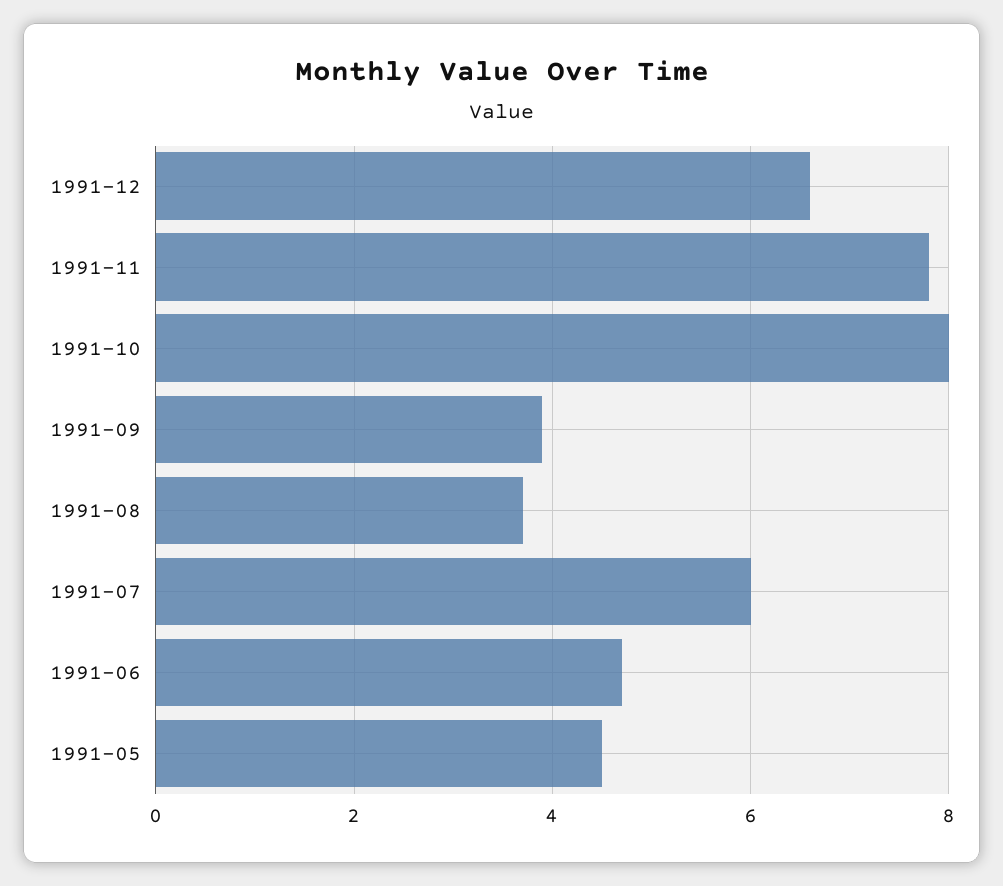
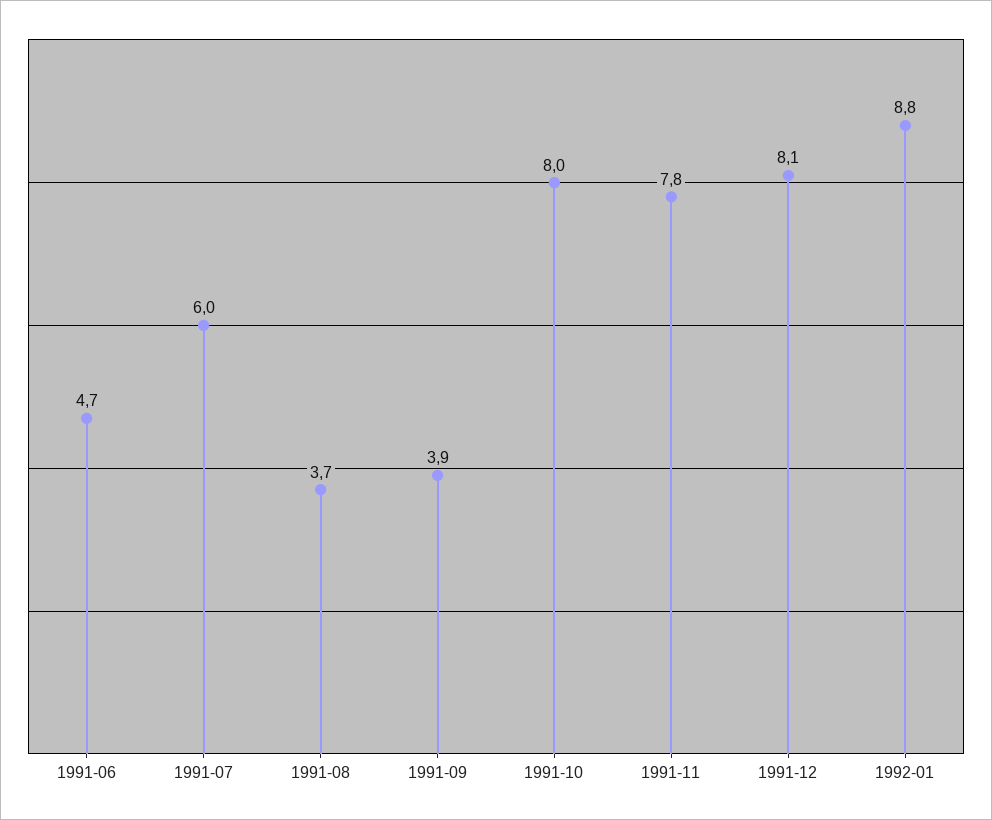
1991-12: 6.5 -> 8.1
1991-05: 4.5 -> none
1992-01: none -> 8.8

